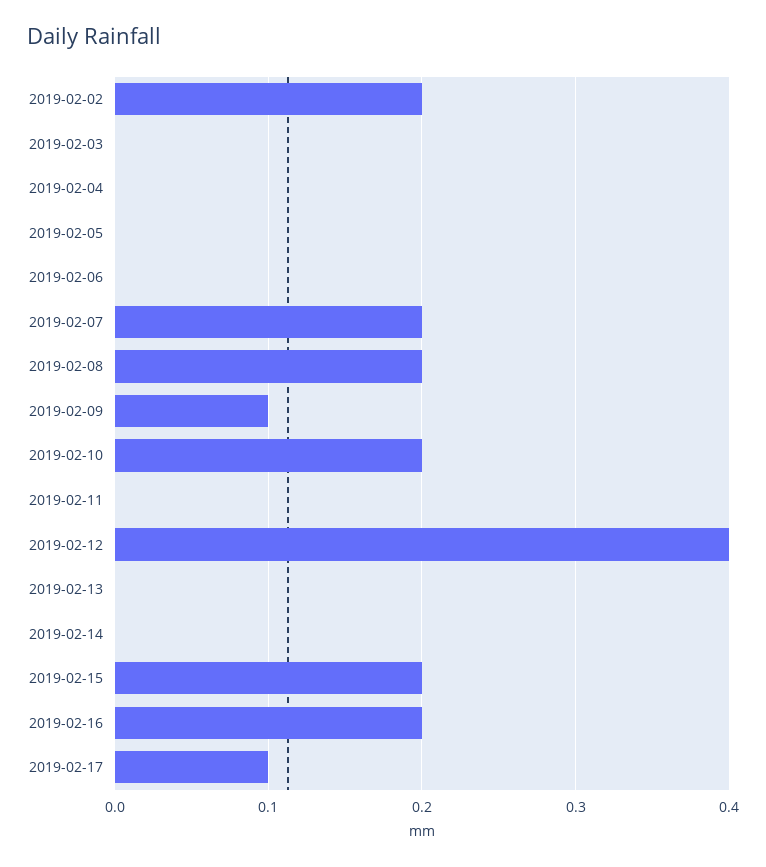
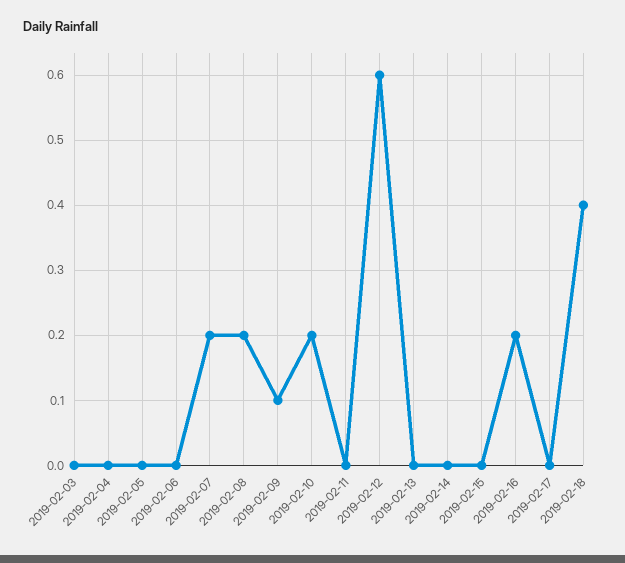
2019-02-02: 0.2 -> none
2019-02-12: 0.4 -> 0.6
2019-02-15: 0.2 -> 0
2019-02-17: 0.1 -> 0
2019-02-18: none -> 0.4

